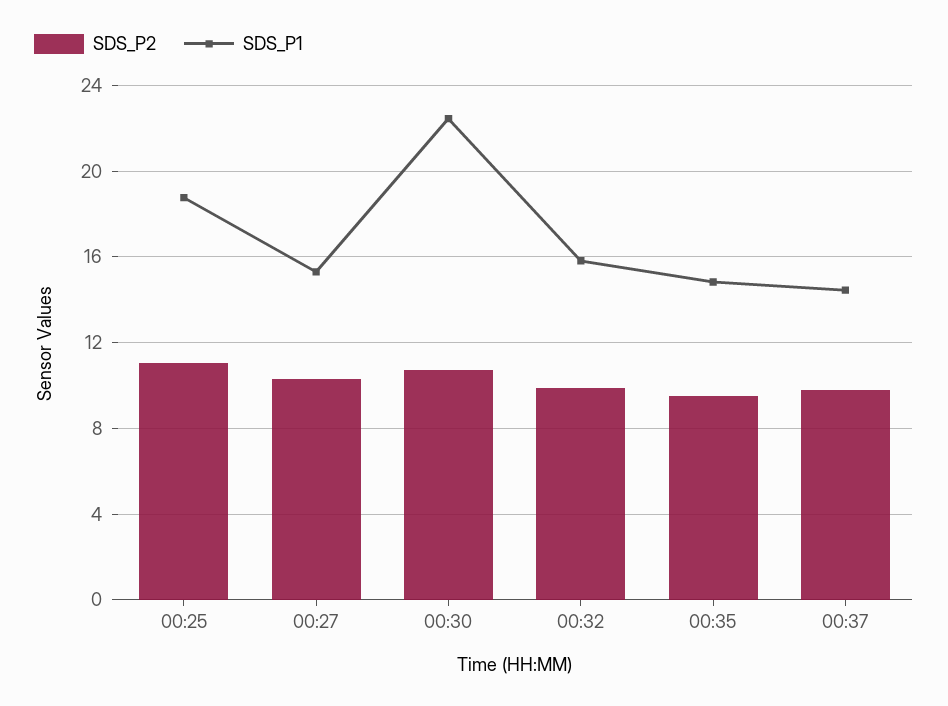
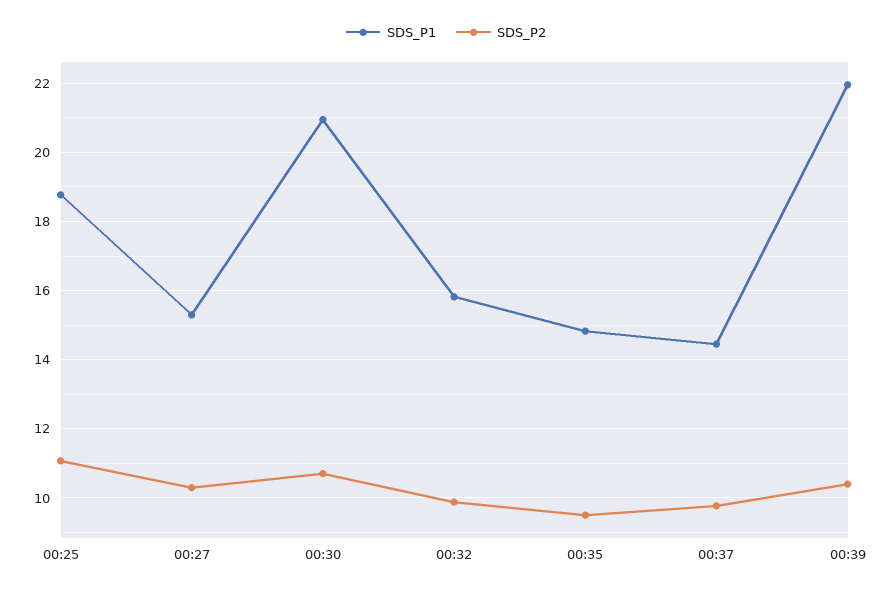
SDS_P1, 00:30: 22.5 -> 21
SDS_P1, 00:39: none -> 22
SDS_P2, 00:39: none -> 10.4

